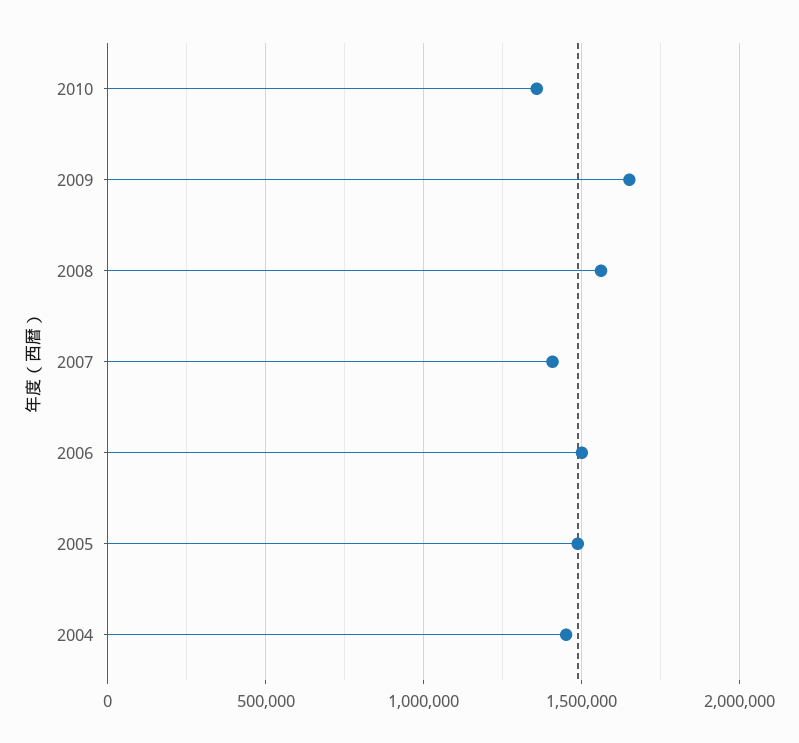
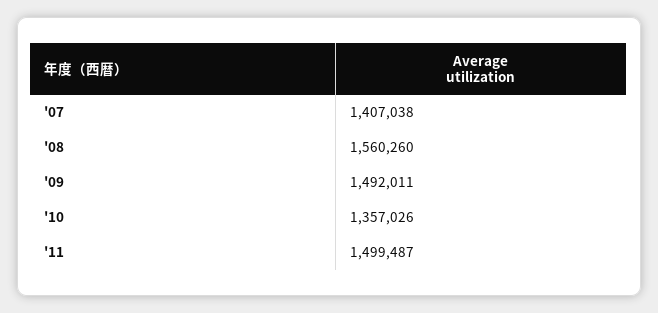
2009: 1650000 -> 1492011
2006: 1500000 -> none
2005: 1500000 -> none
2004: 1450000 -> none
'11: none -> 1499487

